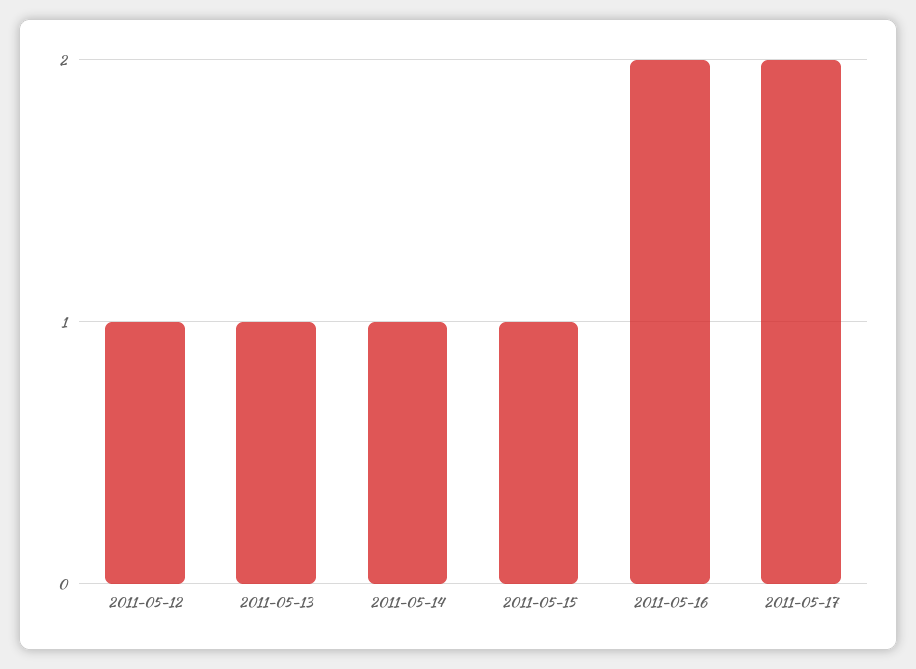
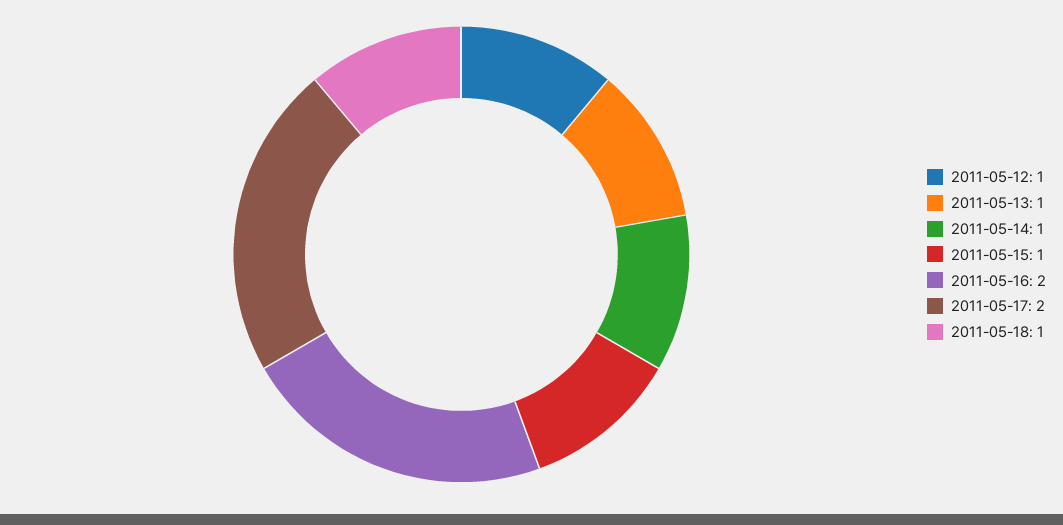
2011-05-18: none -> 1

